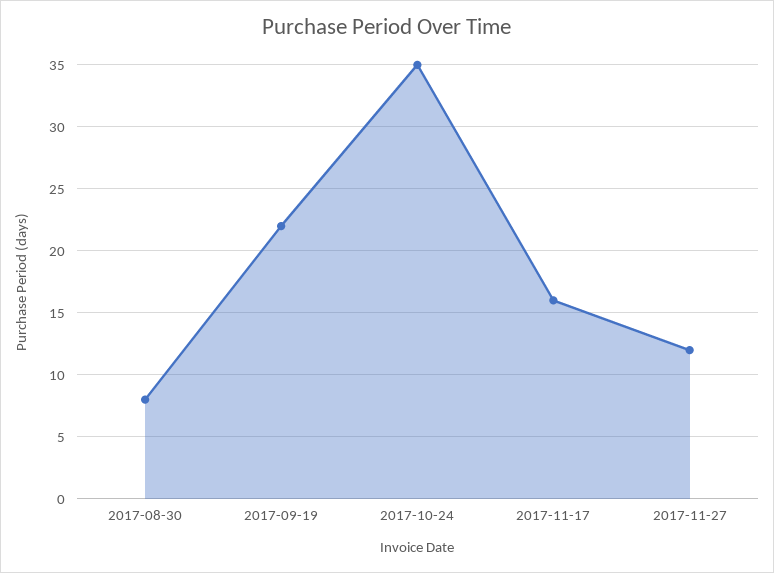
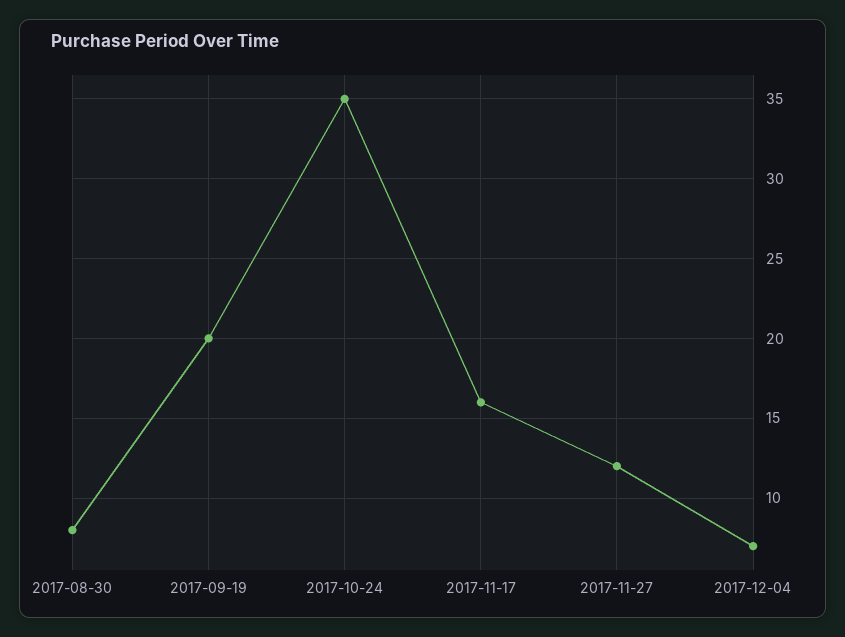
2017-09-19: 22 -> 20
2017-12-04: none -> 7

